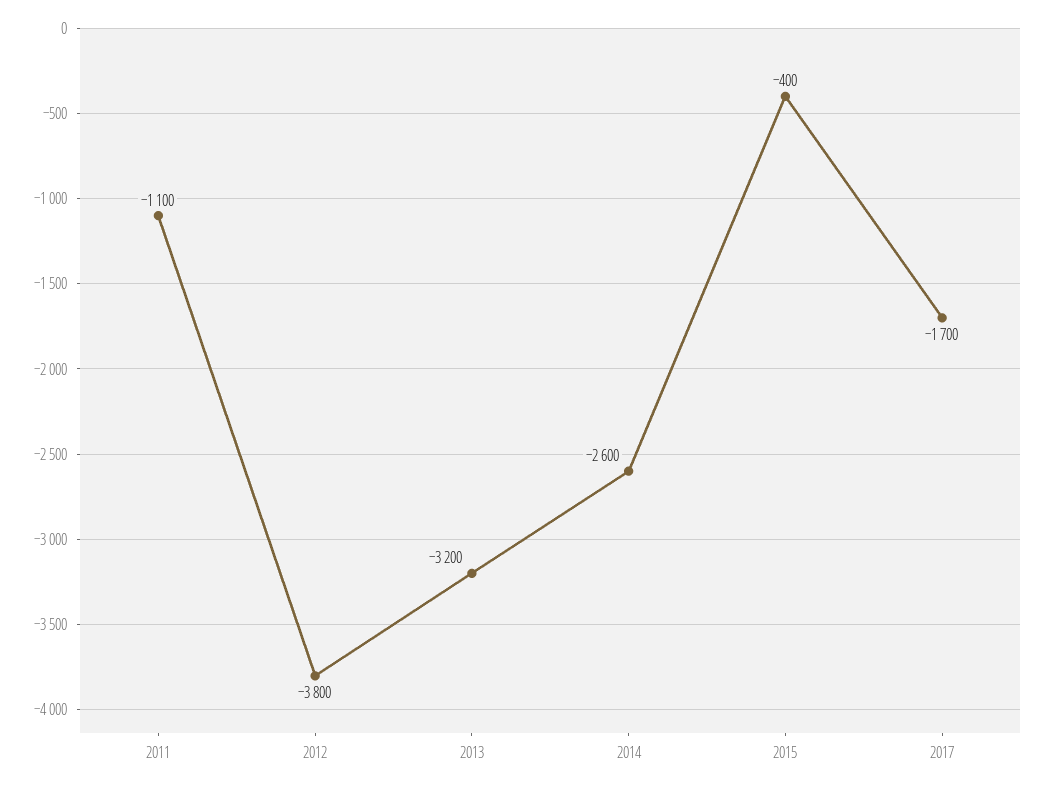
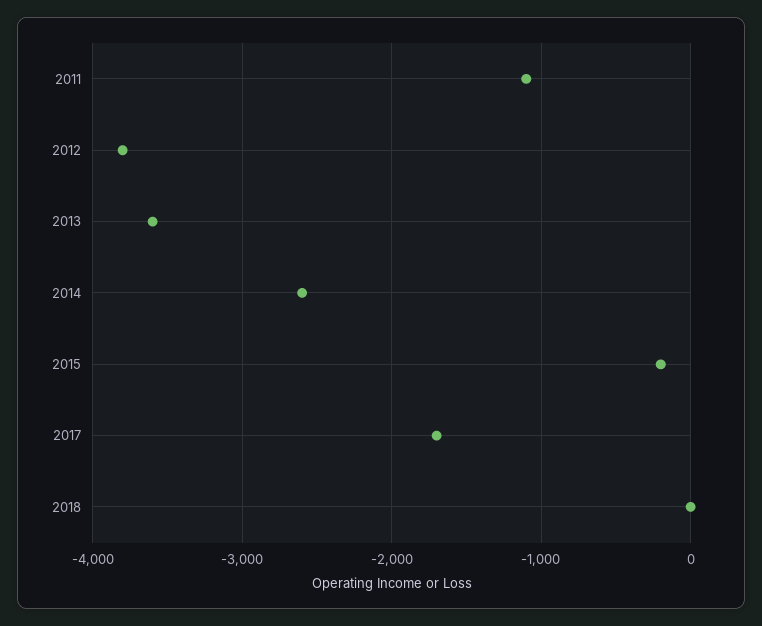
2013: -3200 -> -3600
2015: -400 -> -200
2018: none -> 0

